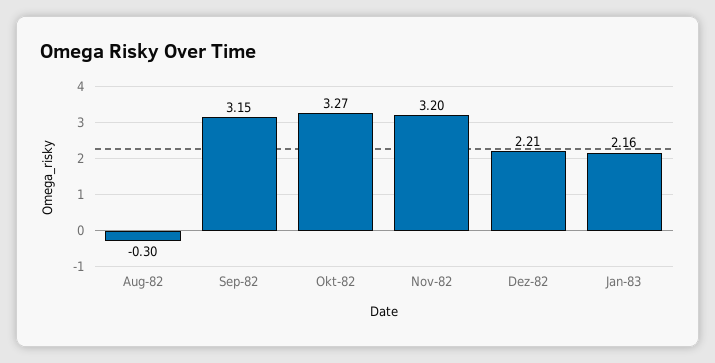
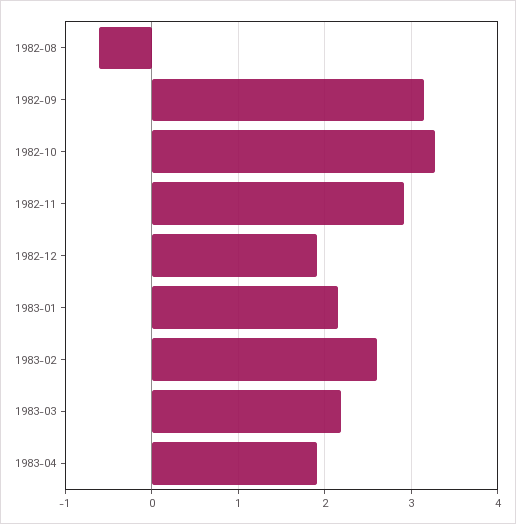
Aug-82: -0.3 -> -0.6
Nov-82: 3.2 -> 2.9
Dez-82: 2.21 -> 1.9
1983-02: none -> 2.6
1983-03: none -> 2.2
1983-04: none -> 1.9

